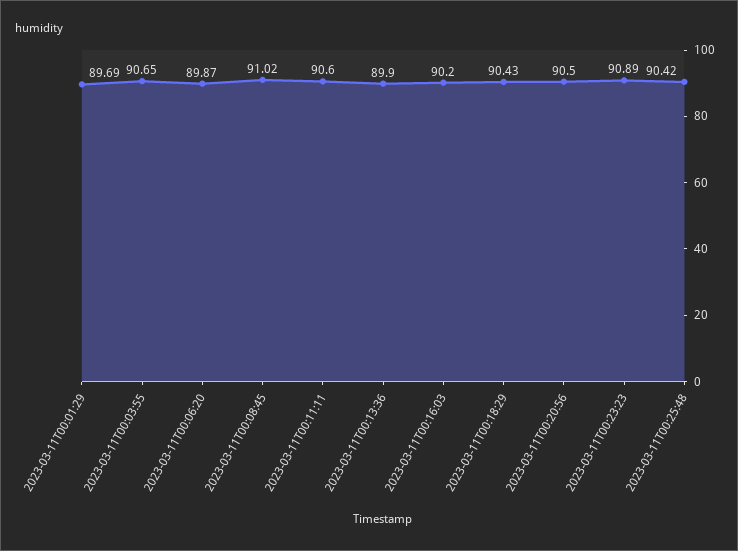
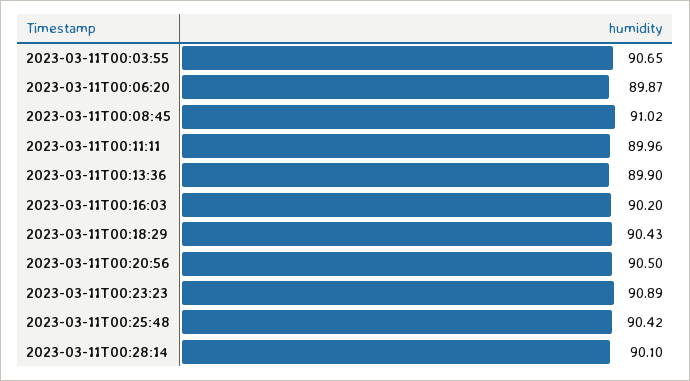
2023-03-11T00:01:29: 89.69 -> none
2023-03-11T00:11:11: 90.6 -> 89.96
2023-03-11T00:28:14: none -> 90.1

